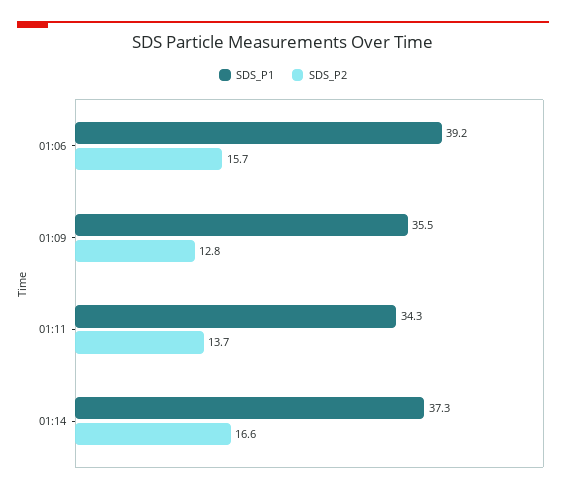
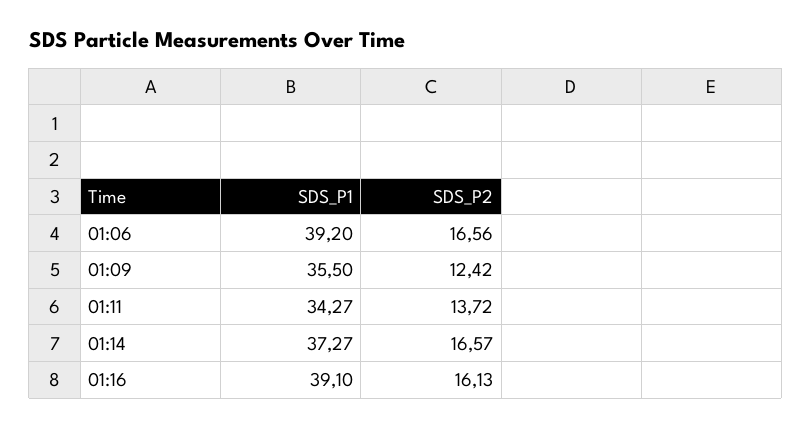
SDS_P2, 01:06: 15.7 -> 16.56
SDS_P2, 01:09: 12.8 -> 12.42
SDS_P1, 01:16: none -> 39.1
SDS_P2, 01:16: none -> 16.13

